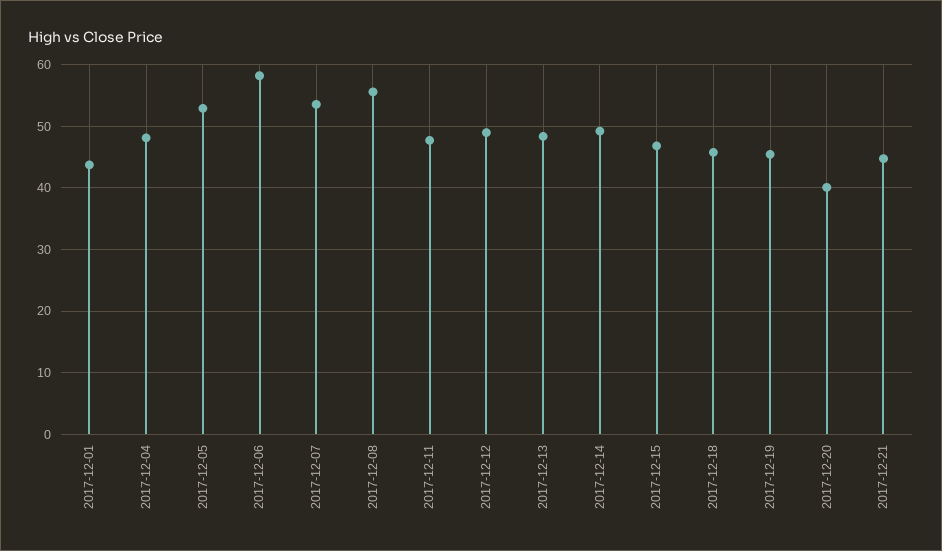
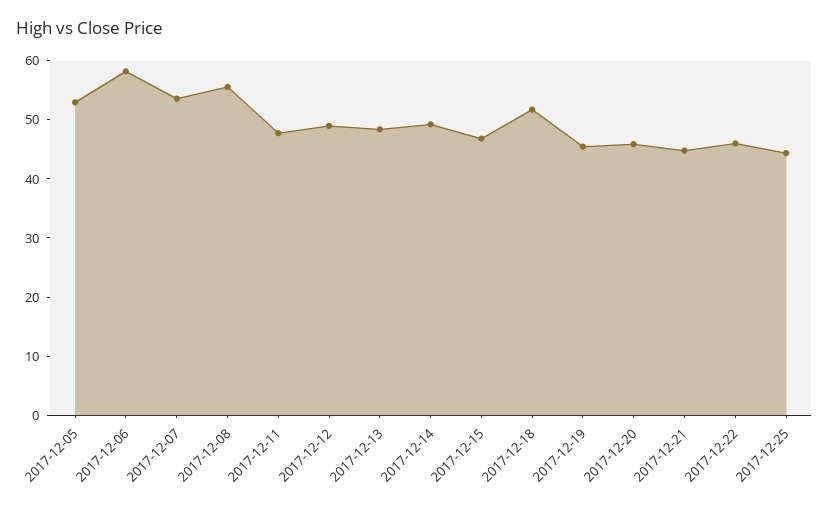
2017-12-01: 44 -> none
2017-12-04: 48 -> none
2017-12-18: 46 -> 52
2017-12-20: 40 -> 46
2017-12-22: none -> 46
2017-12-25: none -> 44

